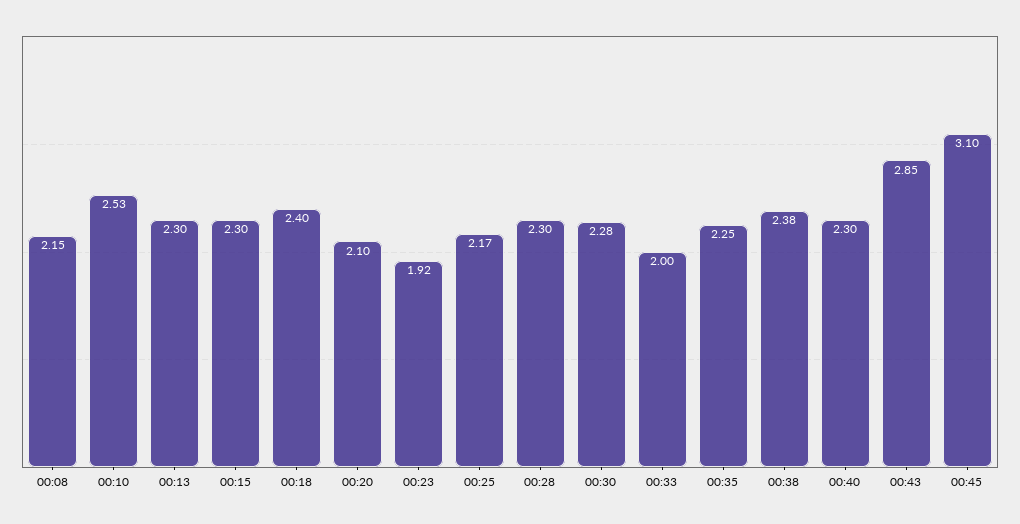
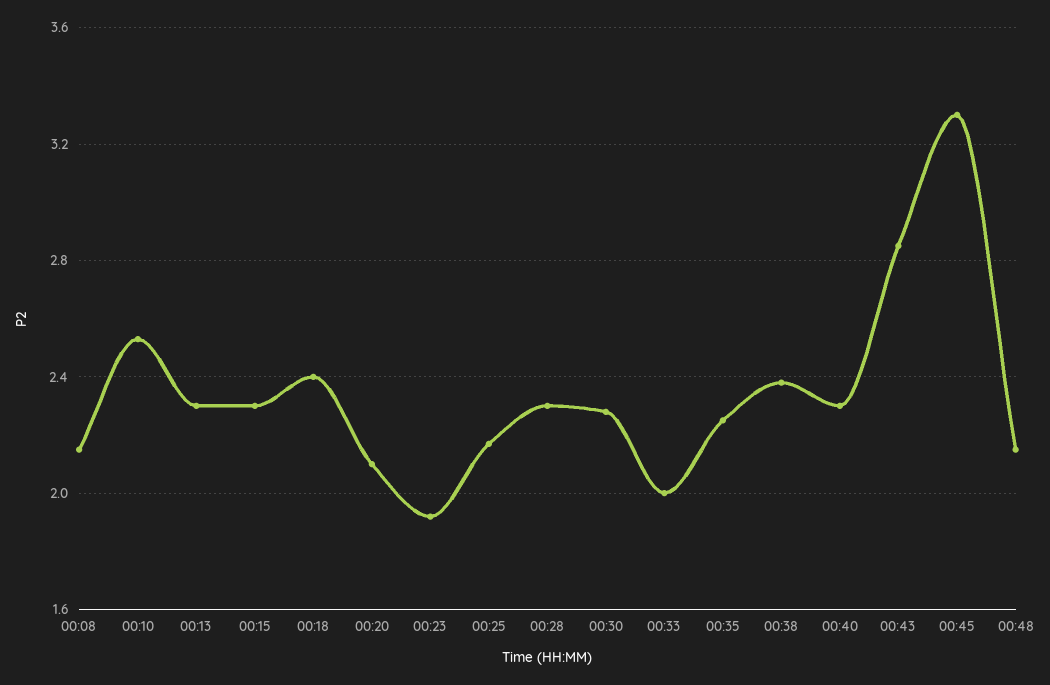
00:45: 3.1 -> 3.3
00:48: none -> 2.15

